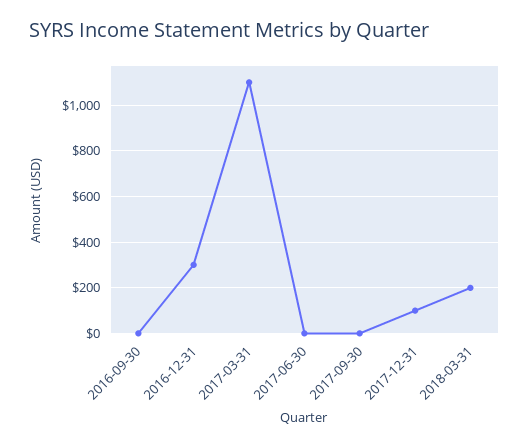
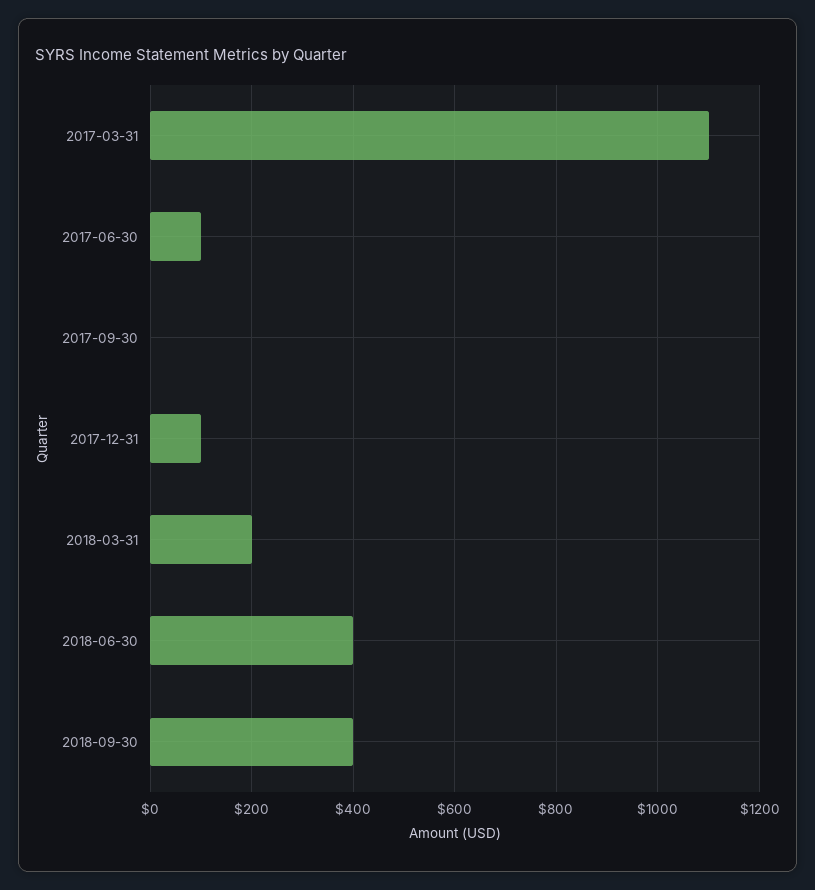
2016-09-30: 0 -> none
2016-12-31: 300 -> none
2017-06-30: 0 -> 100
2018-06-30: none -> 400
2018-09-30: none -> 400

